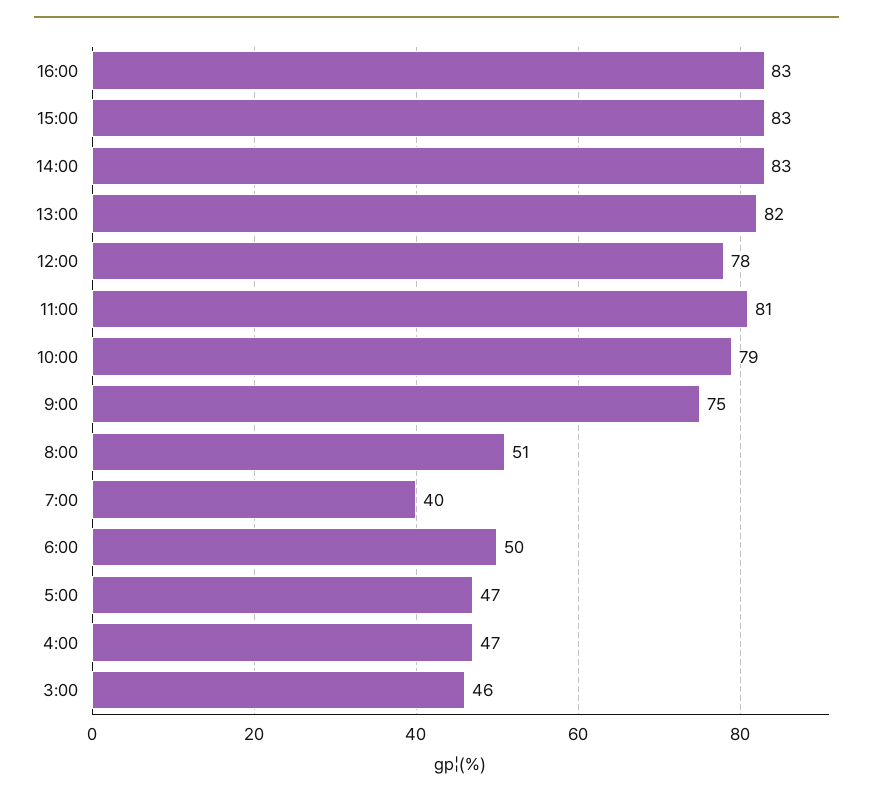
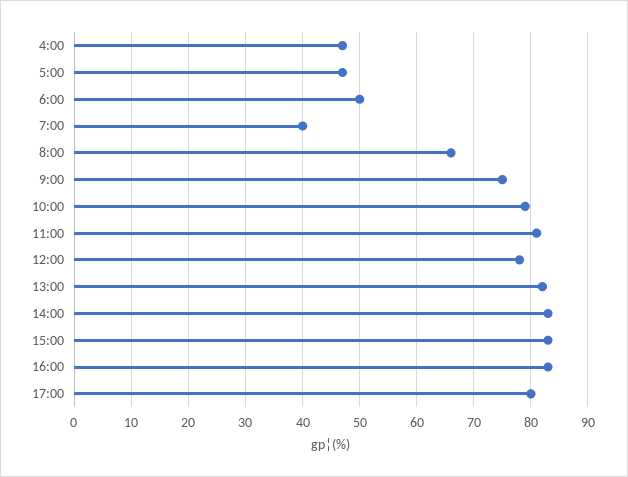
8:00: 51 -> 65
3:00: 46 -> none
17:00: none -> 80

